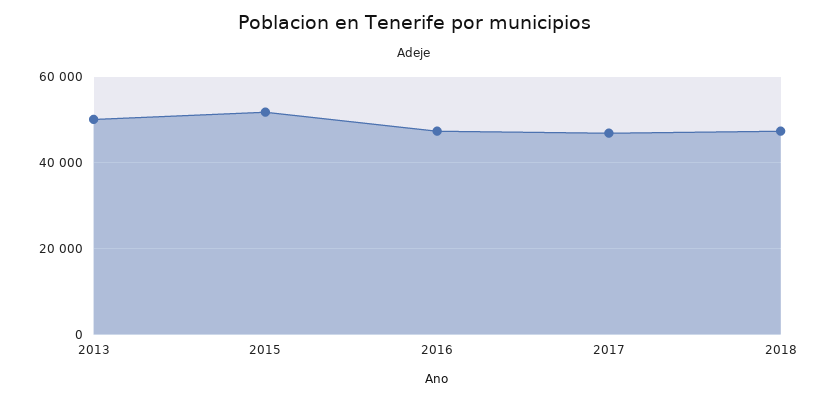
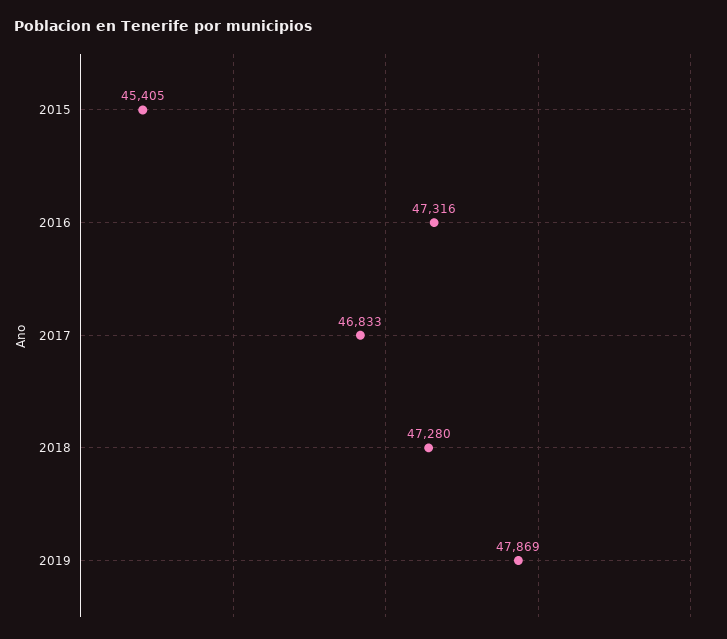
2013: 50000 -> none
2015: 52000 -> 45405
2019: none -> 47869

